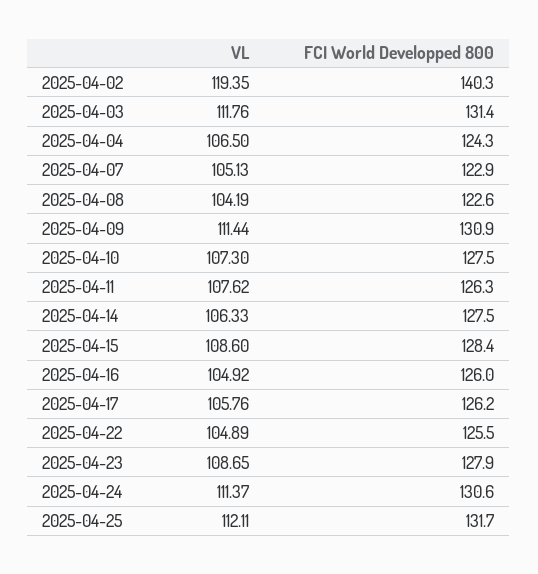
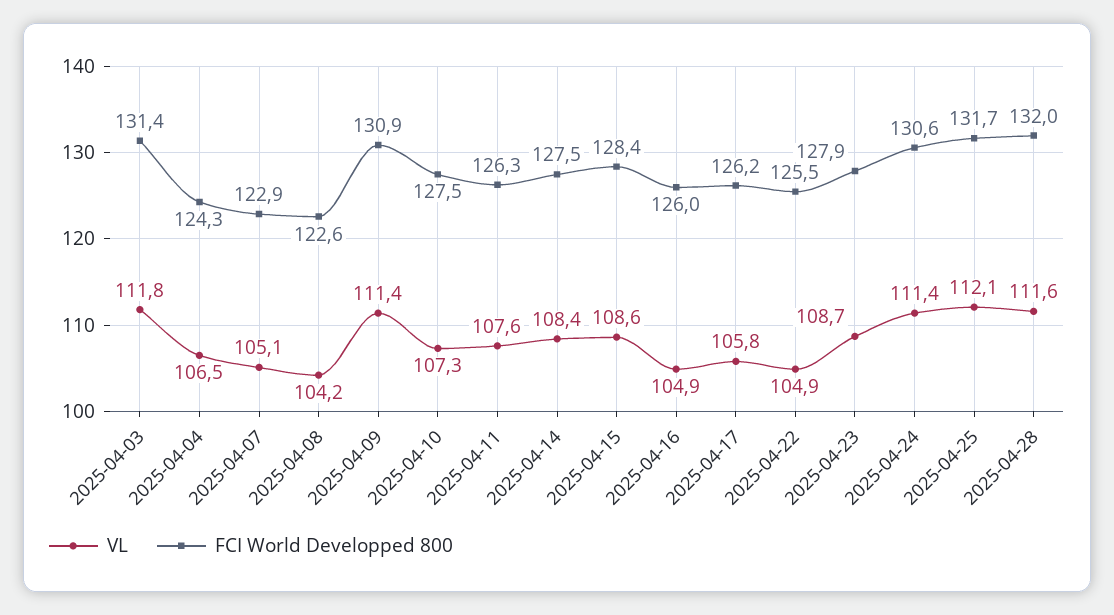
VL, 2025-04-02: 119.35 -> none
FCI World Developped 800, 2025-04-02: 140.3 -> none
VL, 2025-04-14: 106.33 -> 108.4
VL, 2025-04-28: none -> 111.6
FCI World Developped 800, 2025-04-28: none -> 132

